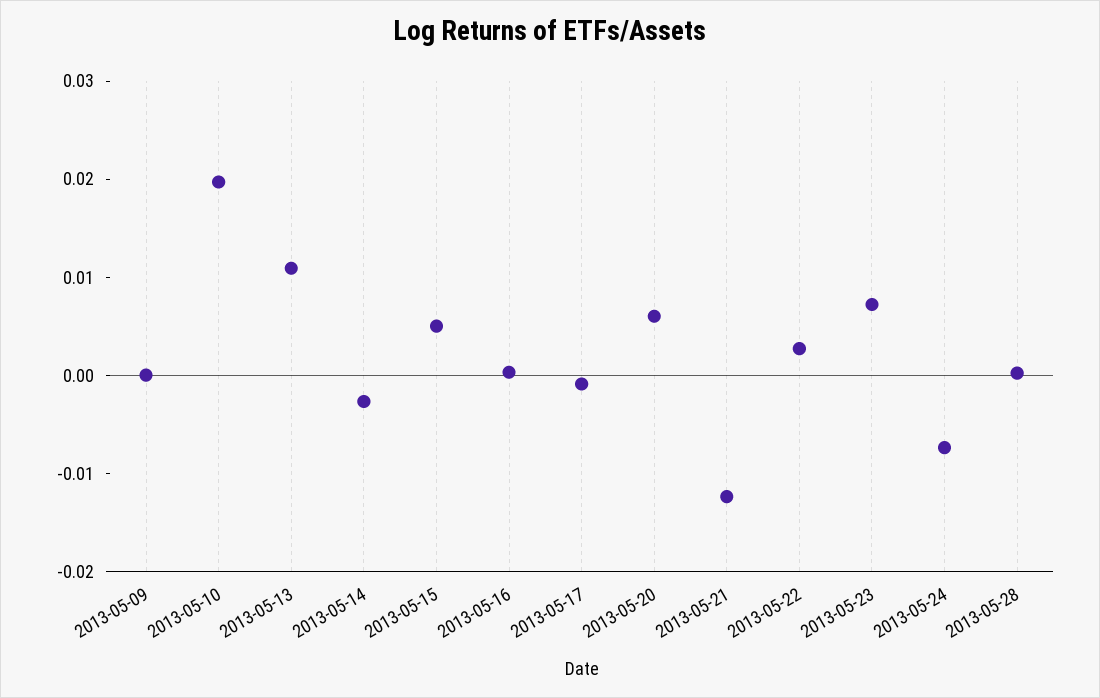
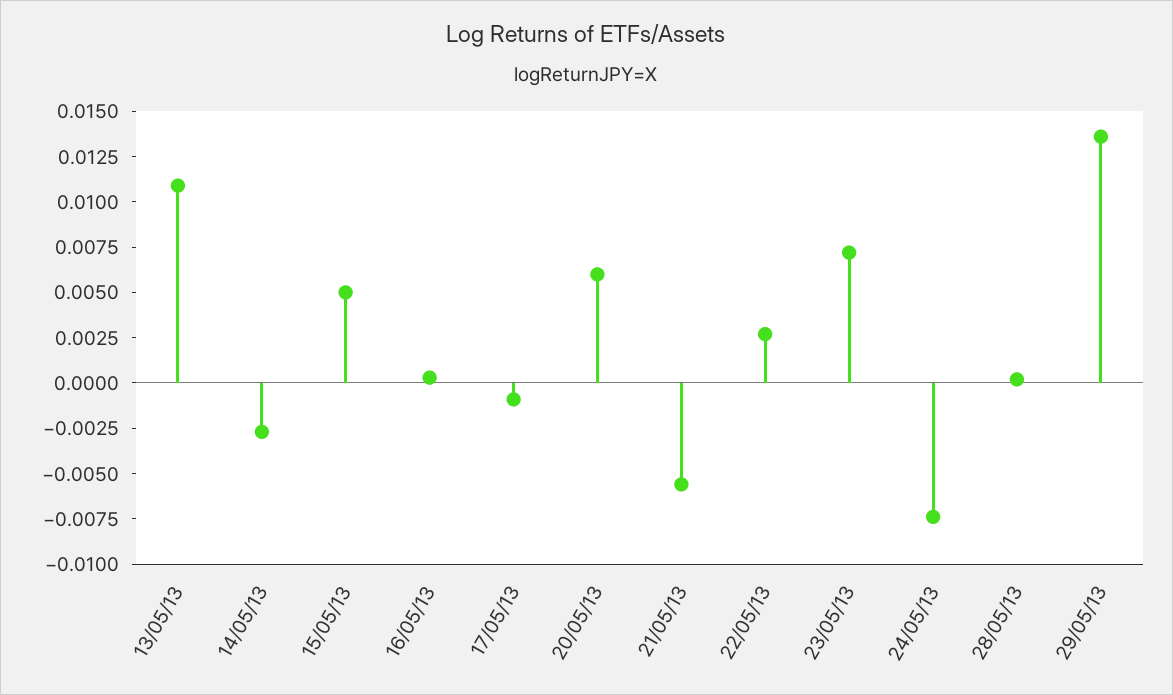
2013-05-09: 0 -> none
2013-05-10: 0.02 -> none
2013-05-21: -0.012 -> -0.0055
29/05/13: none -> 0.0135

